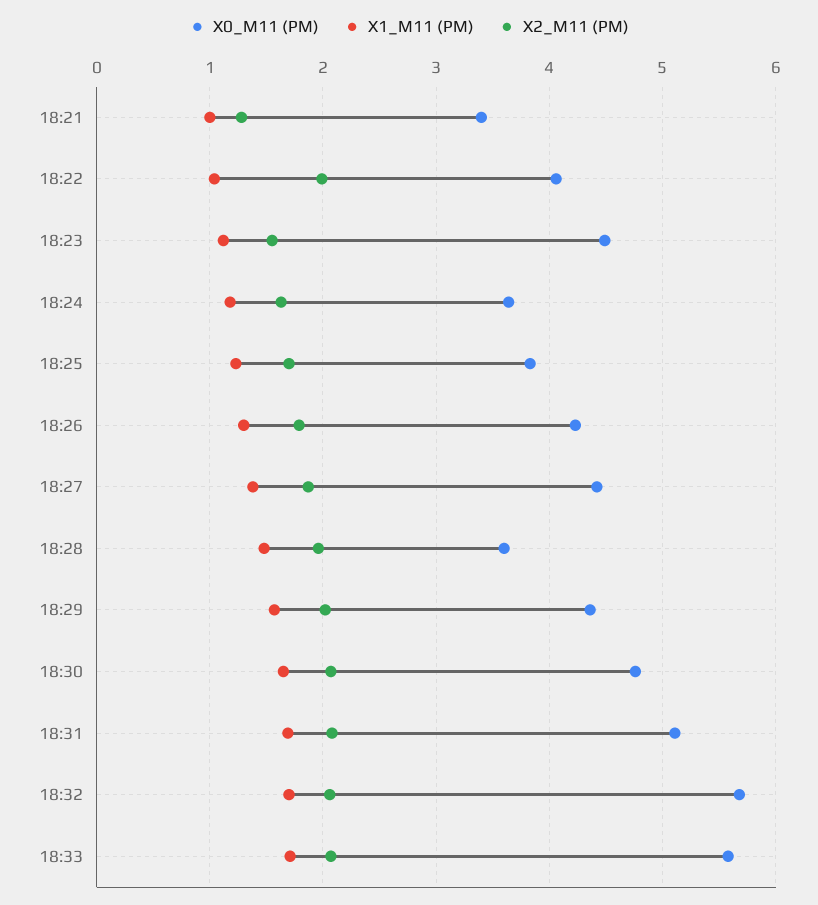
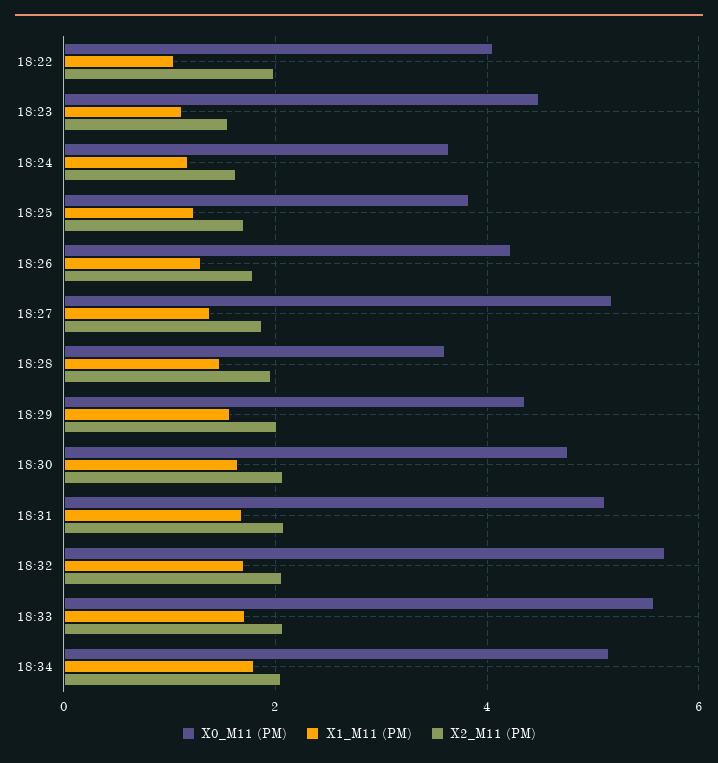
X0_M11 (PM), 18:21: 3.4 -> none
X1_M11 (PM), 18:21: 1 -> none
X2_M11 (PM), 18:21: 1.3 -> none
X0_M11 (PM), 18:27: 4.4 -> 5.2
X0_M11 (PM), 18:34: none -> 5.2
X1_M11 (PM), 18:34: none -> 1.8
X2_M11 (PM), 18:34: none -> 2

